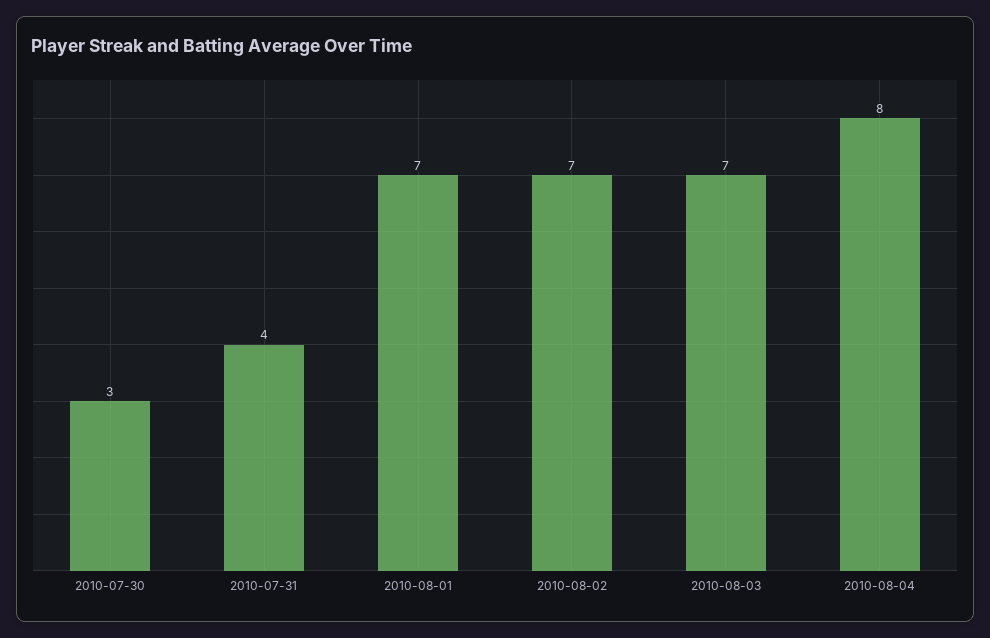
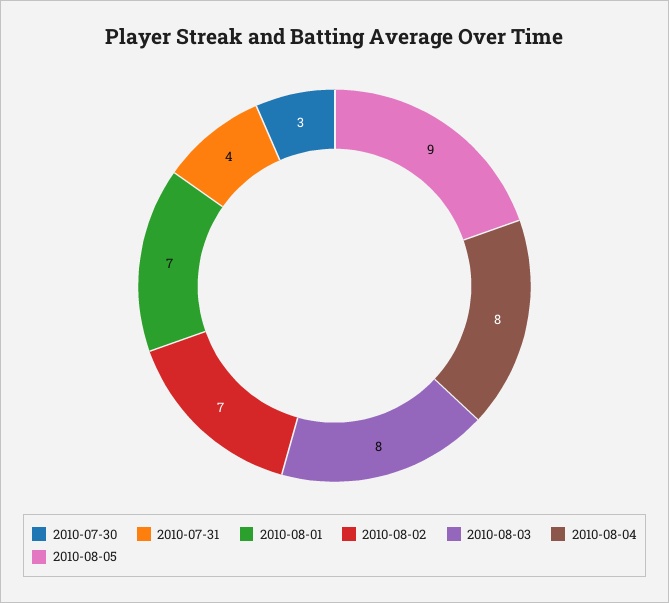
2010-08-03: 7 -> 8
2010-08-05: none -> 9

